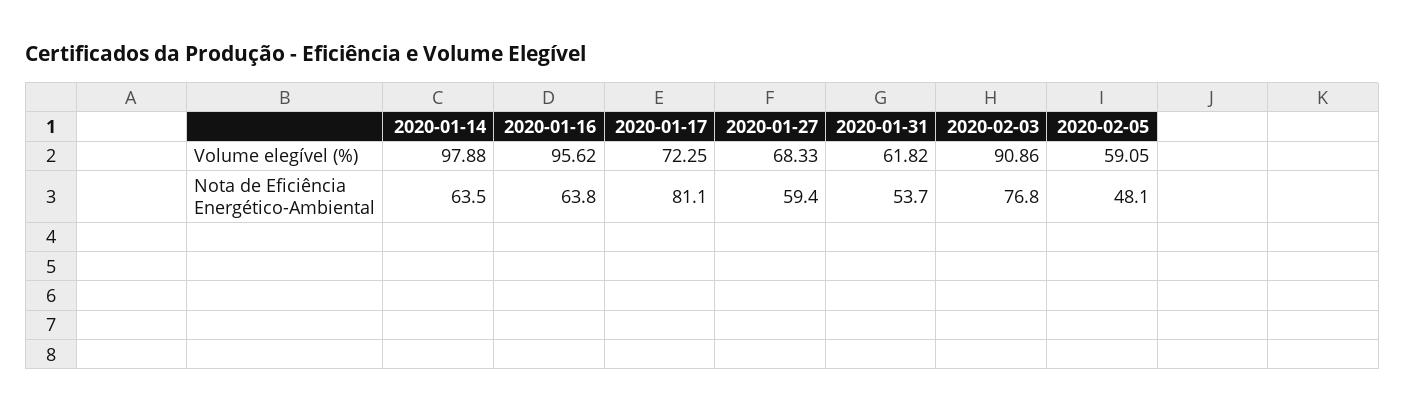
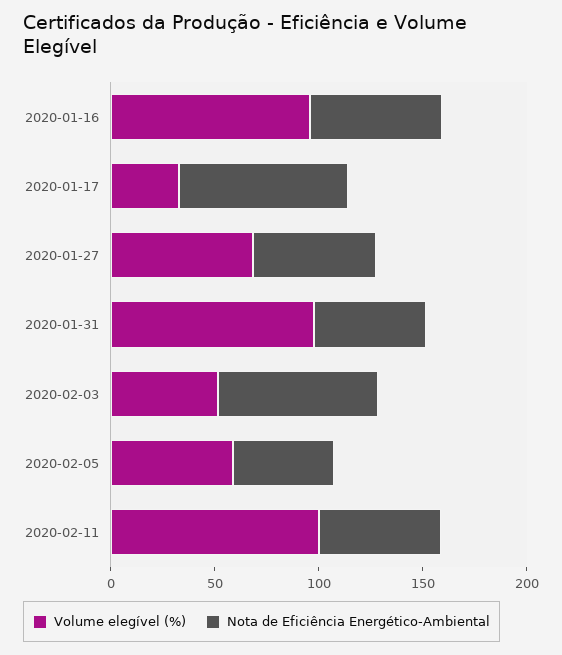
Volume elegível (%), 2020-01-14: 97.88 -> none
Volume elegível (%), 2020-01-17: 72.25 -> 30
Volume elegível (%), 2020-01-31: 61.82 -> 100
Volume elegível (%), 2020-02-03: 90.86 -> 50
Nota de Eficiência Energético-Ambiental, 2020-01-14: 63.5 -> none
Volume elegível (%), 2020-02-11: none -> 100
Nota de Eficiência Energético-Ambiental, 2020-02-11: none -> 60

